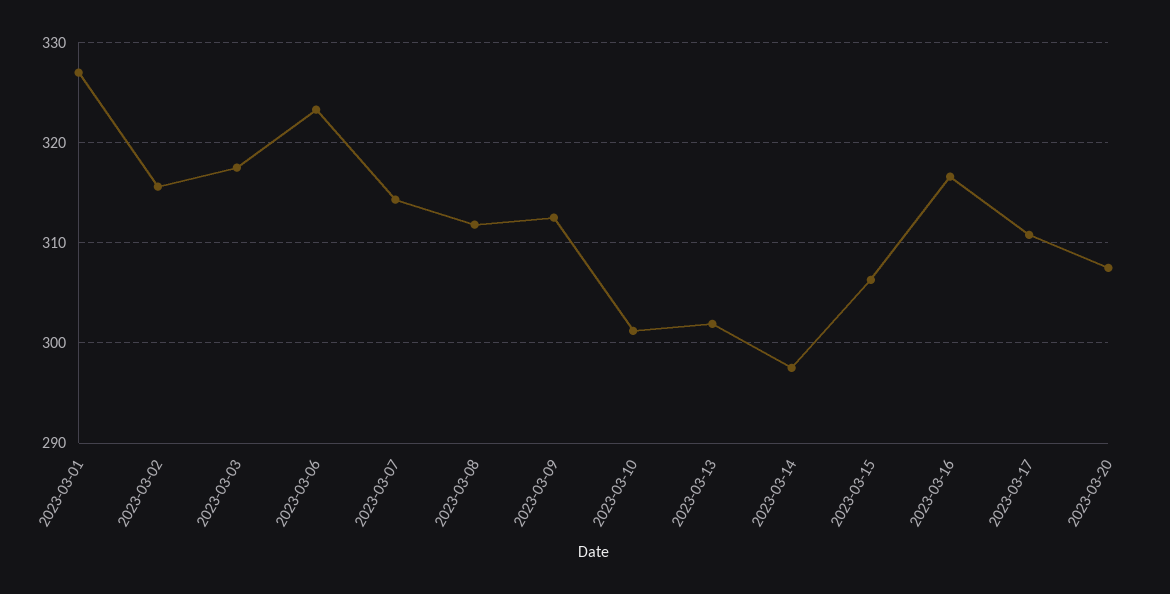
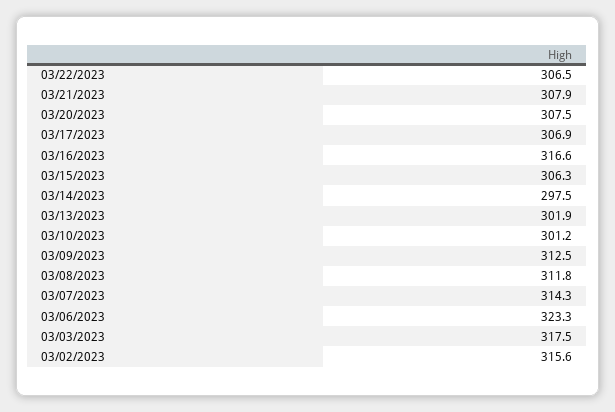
2023-03-01: 327 -> none
2023-03-17: 311 -> 306.9
03/22/2023: none -> 306.5
03/21/2023: none -> 307.9

